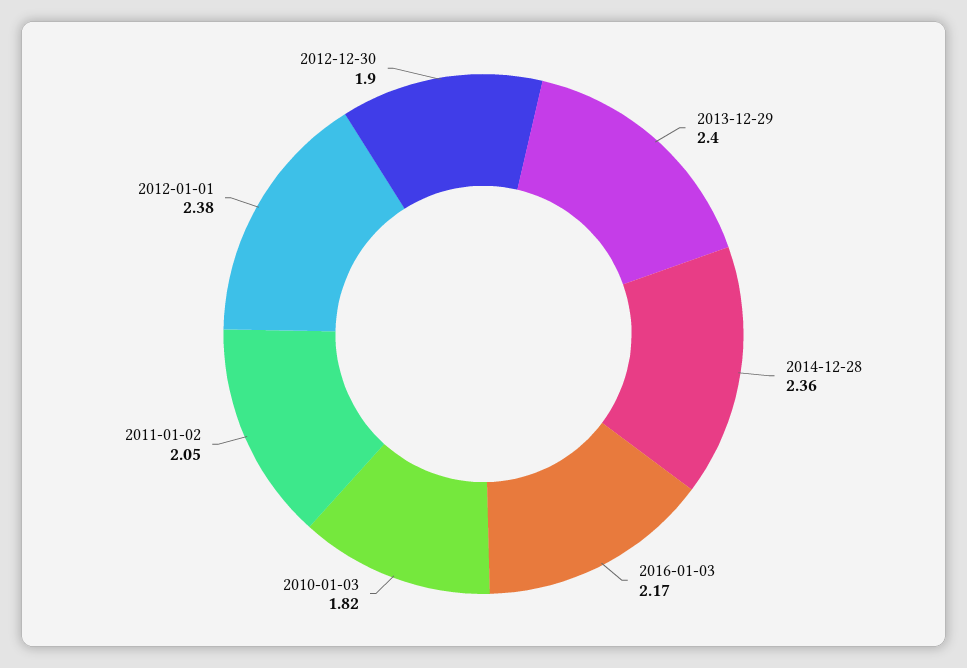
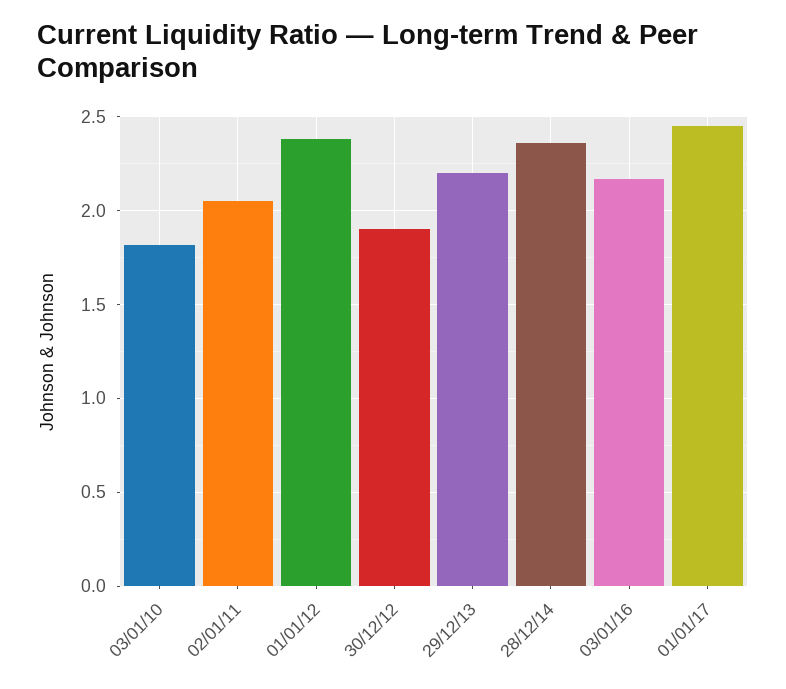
2013-12-29: 2.4 -> 2.2
01/01/17: none -> 2.45

